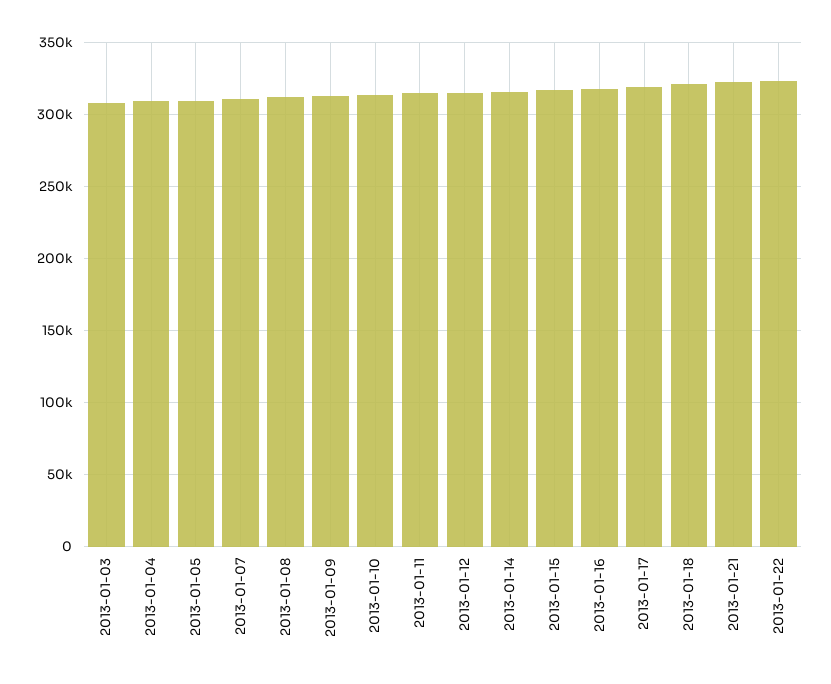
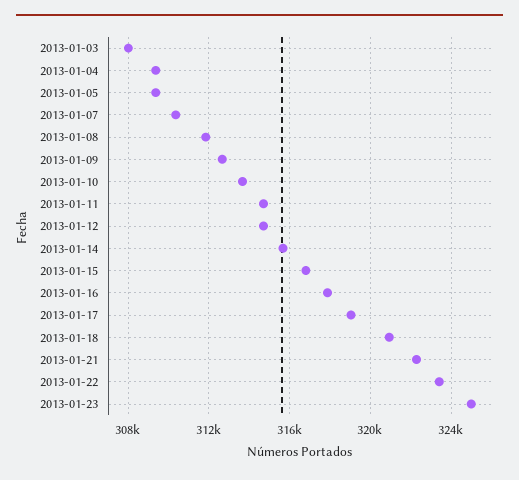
2013-01-23: none -> 325000

